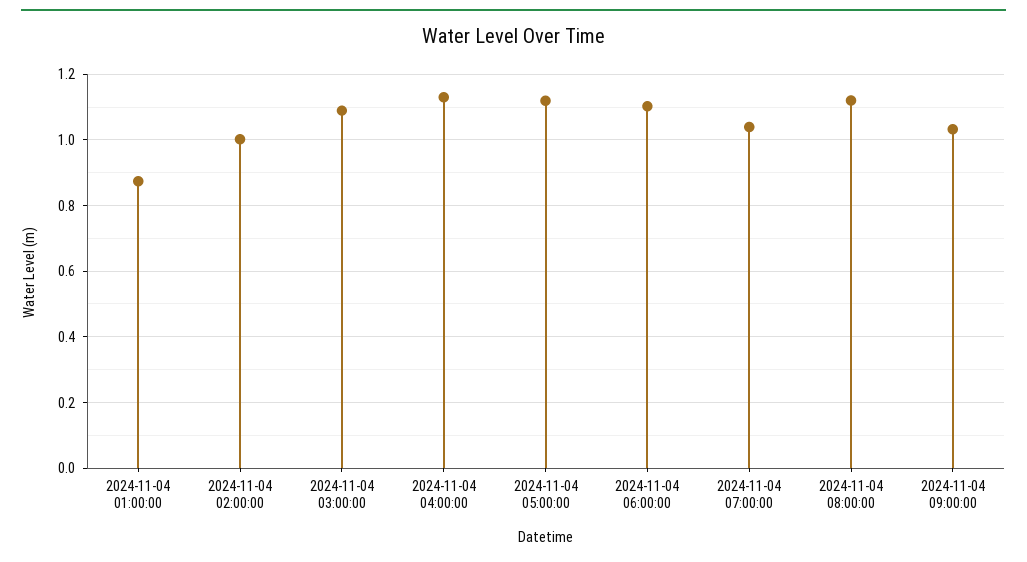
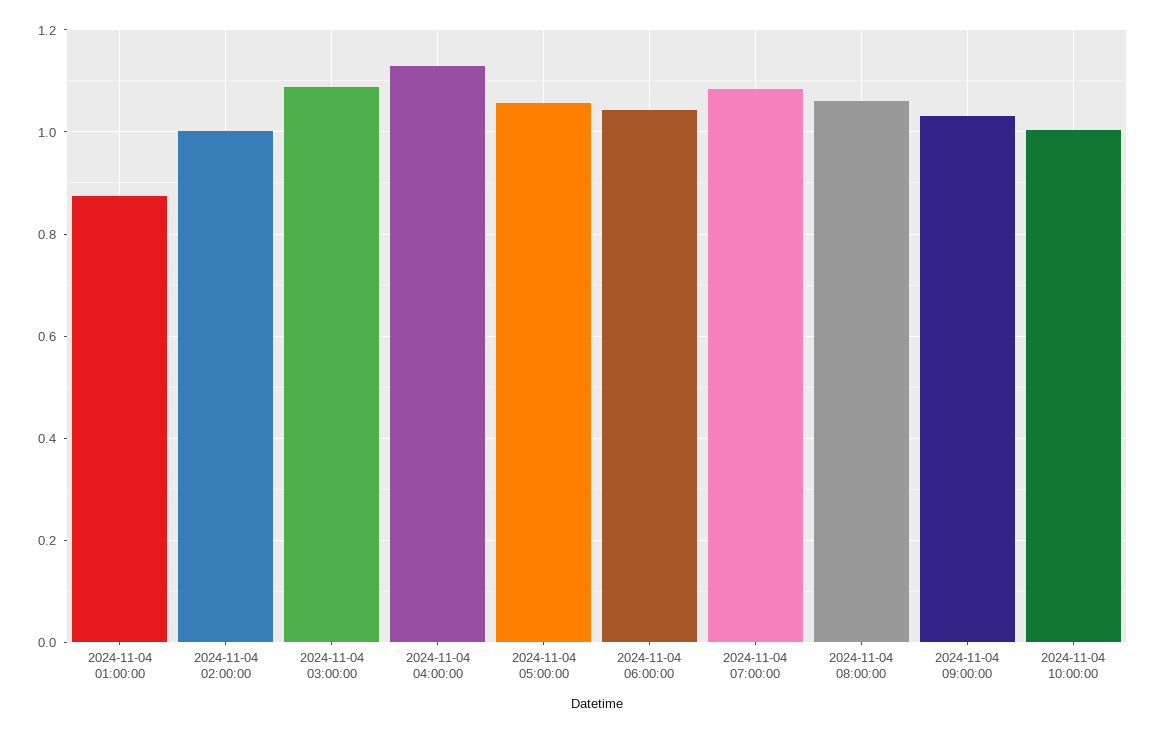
2024-11-04 05:00:00: 1.12 -> 1.06
2024-11-04 06:00:00: 1.1 -> 1.04
2024-11-04 07:00:00: 1.04 -> 1.08
2024-11-04 08:00:00: 1.12 -> 1.06
2024-11-04 10:00:00: none -> 1

